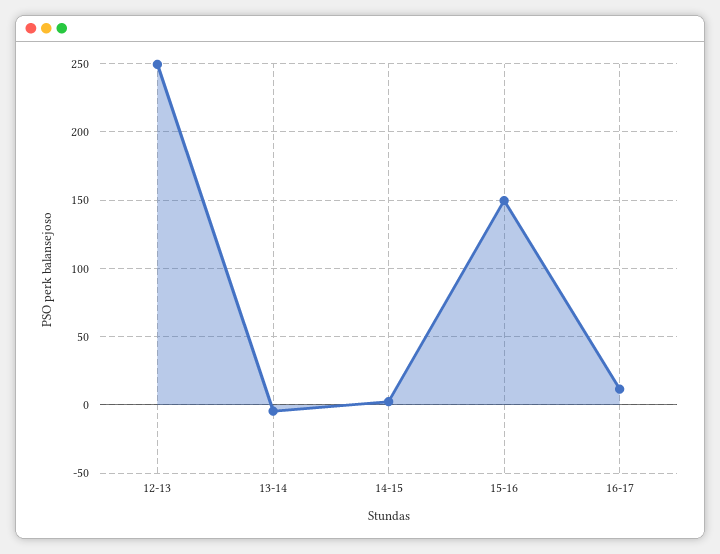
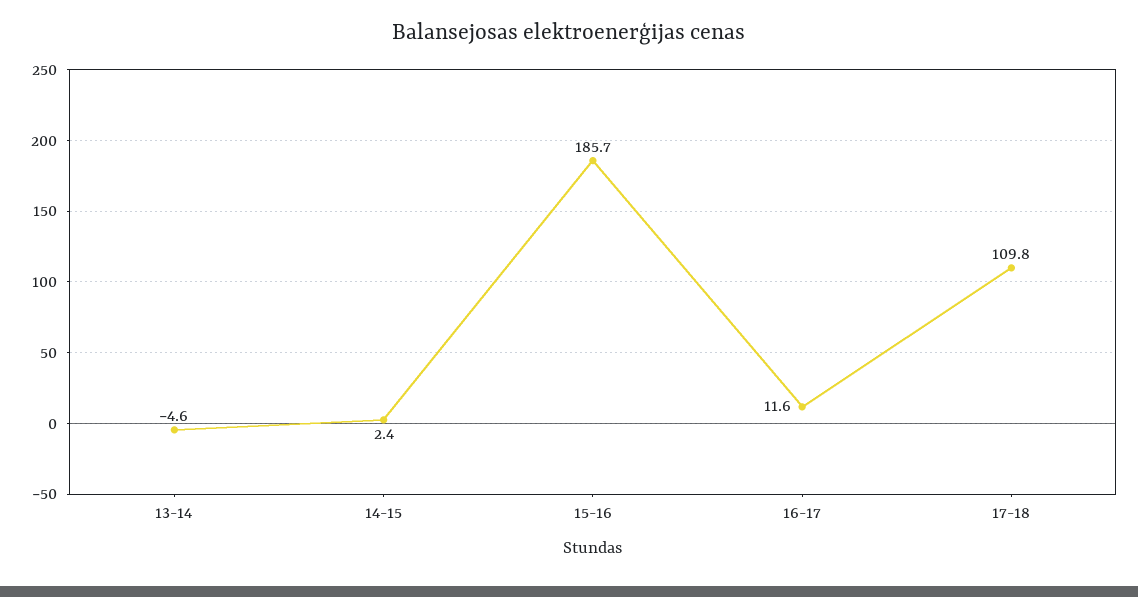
12-13: 250 -> none
15-16: 150 -> 185.7
17-18: none -> 109.8

